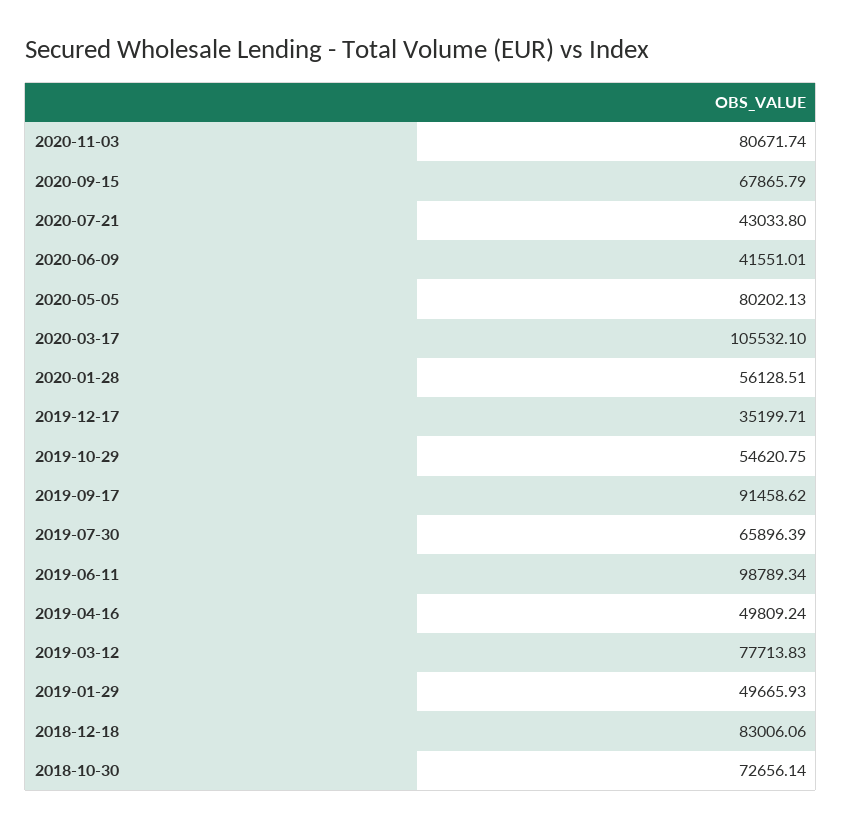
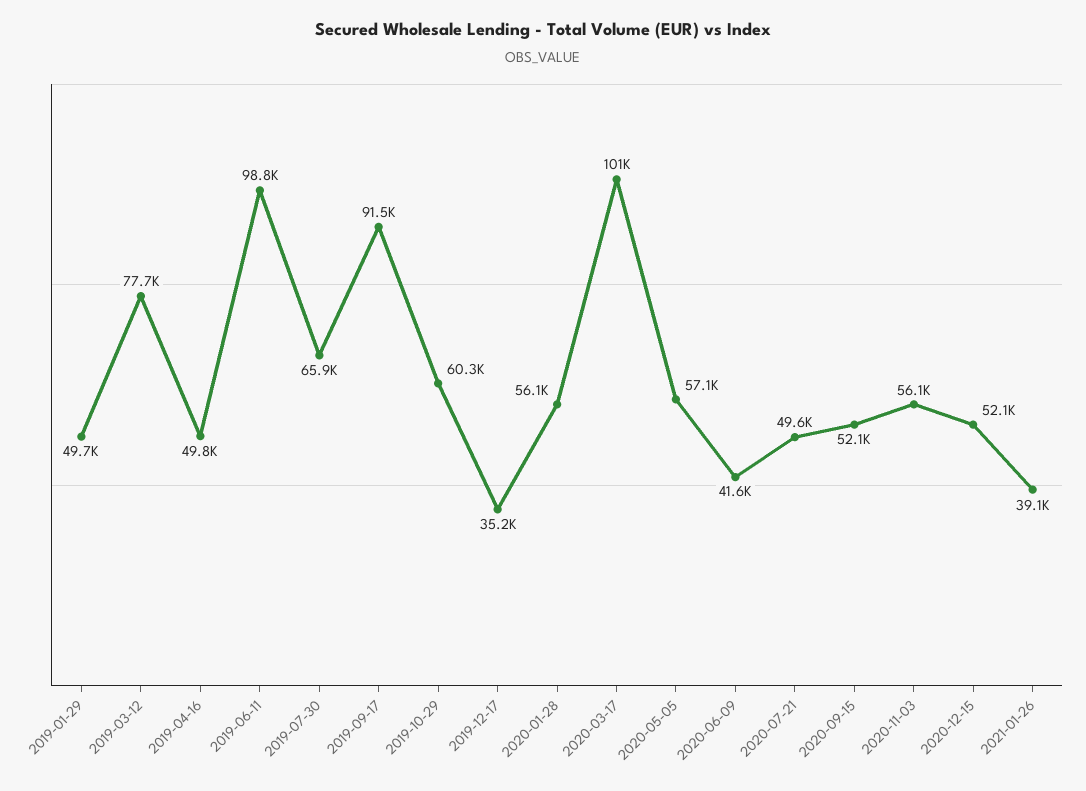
2020-11-03: 80671.74 -> 56100
2020-09-15: 67865.79 -> 52100
2020-07-21: 43033.8 -> 49600
2020-05-05: 80202.13 -> 57100
2020-03-17: 105532.1 -> 101000
2019-10-29: 54620.75 -> 60300
2018-12-18: 83006.06 -> none
2018-10-30: 72656.14 -> none
2020-12-15: none -> 52100
2021-01-26: none -> 39100

